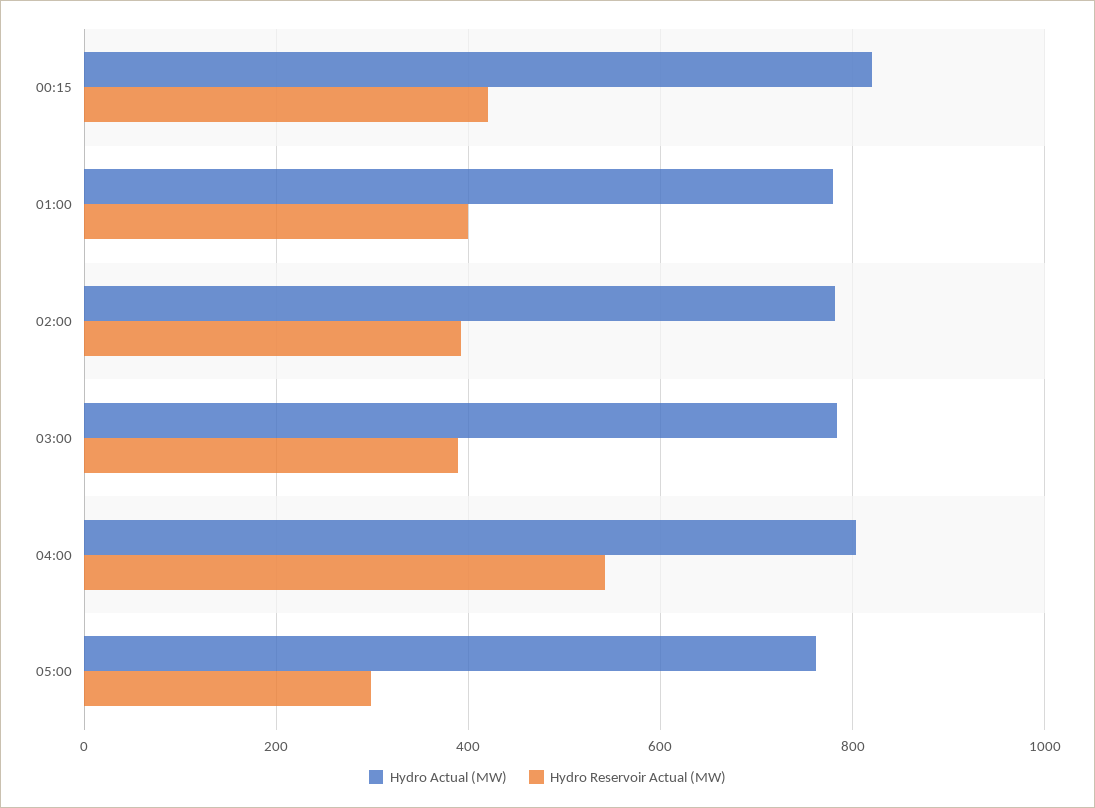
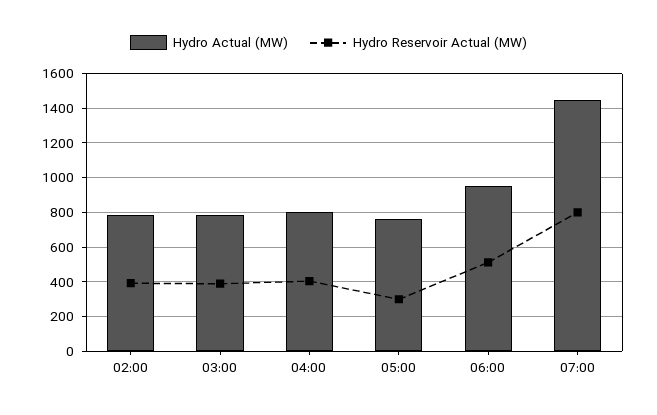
Hydro Actual (MW), 00:15: 820 -> none
Hydro Reservoir Actual (MW), 00:15: 420 -> none
Hydro Actual (MW), 01:00: 780 -> none
Hydro Reservoir Actual (MW), 01:00: 400 -> none
Hydro Reservoir Actual (MW), 04:00: 540 -> 400
Hydro Actual (MW), 06:00: none -> 950
Hydro Reservoir Actual (MW), 06:00: none -> 500
Hydro Actual (MW), 07:00: none -> 1450
Hydro Reservoir Actual (MW), 07:00: none -> 800

